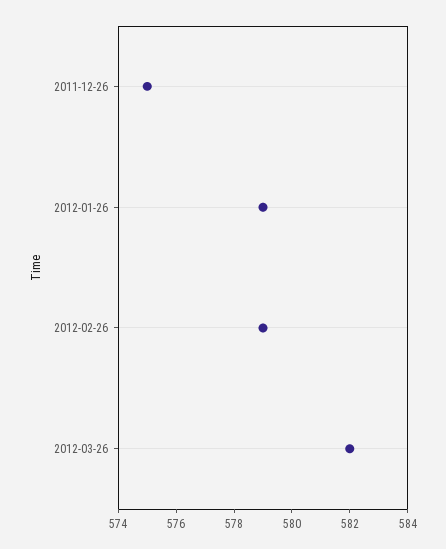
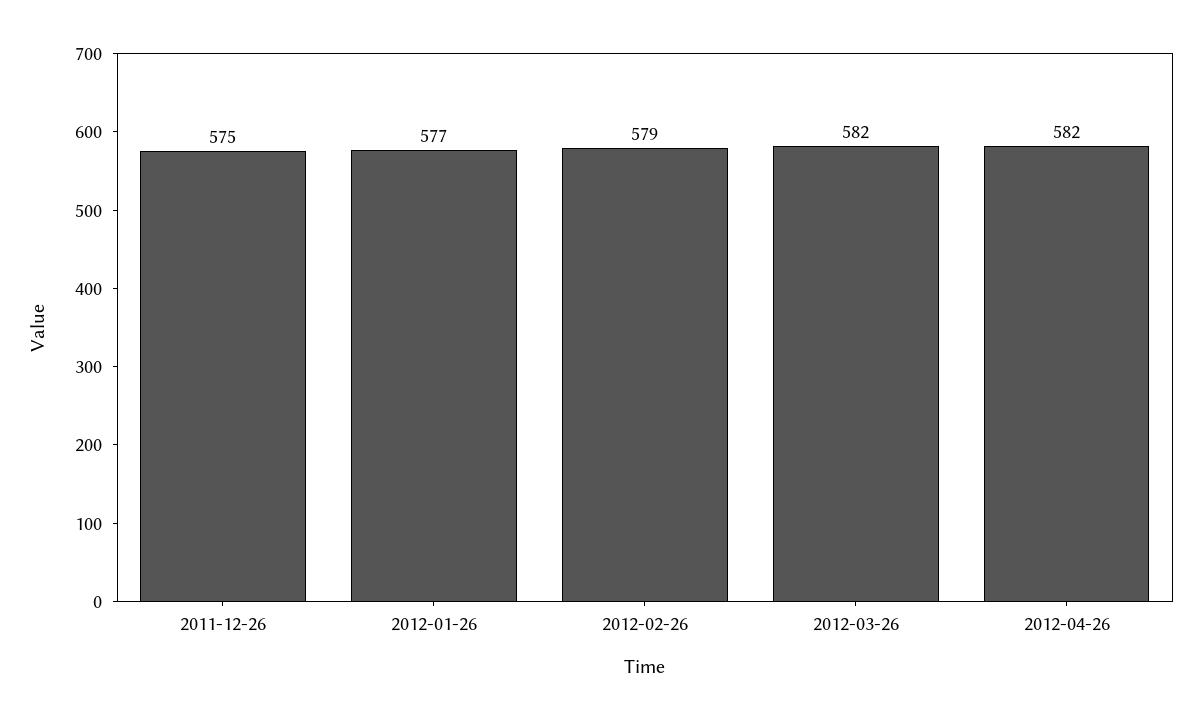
2012-01-26: 579 -> 577
2012-04-26: none -> 582

